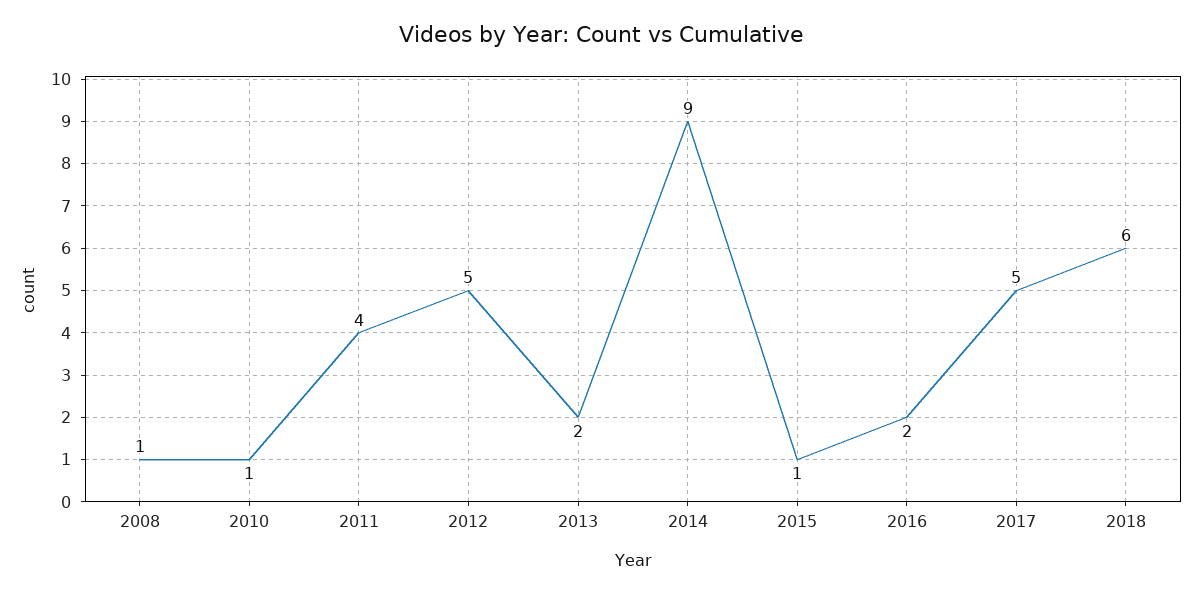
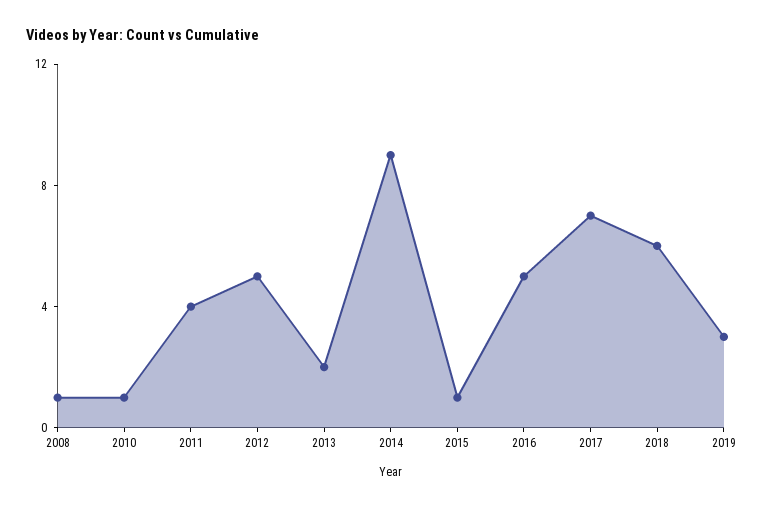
2016: 2 -> 5
2017: 5 -> 7
2019: none -> 3

